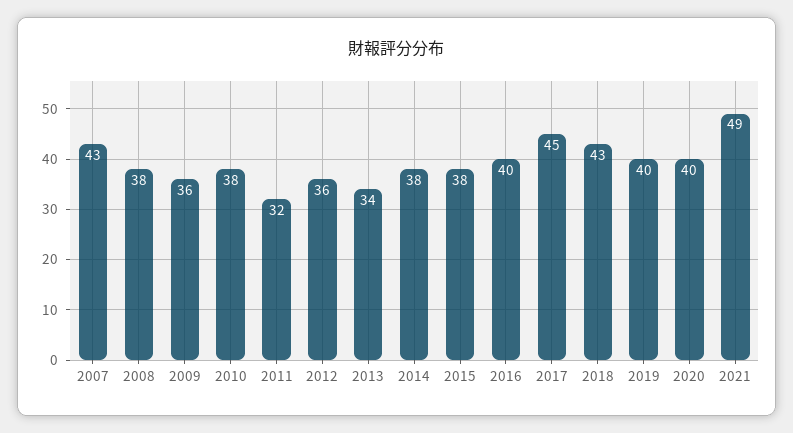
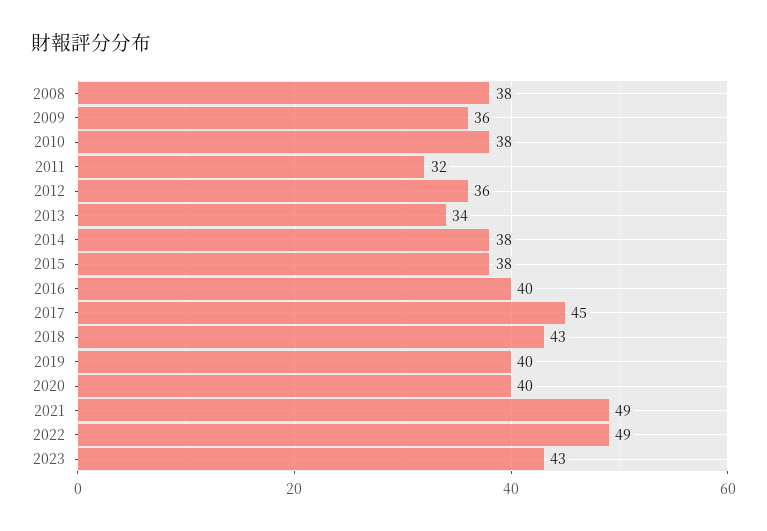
2007: 43 -> none
2022: none -> 49
2023: none -> 43

